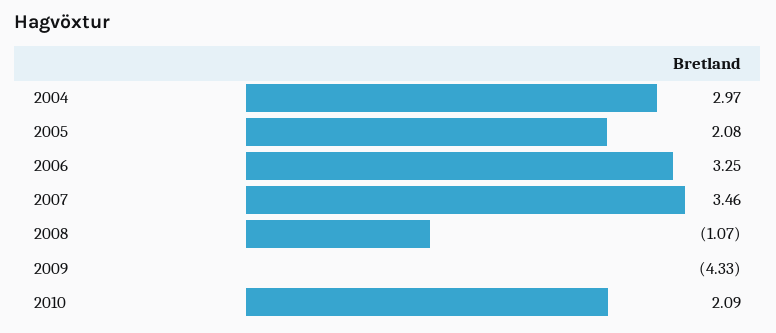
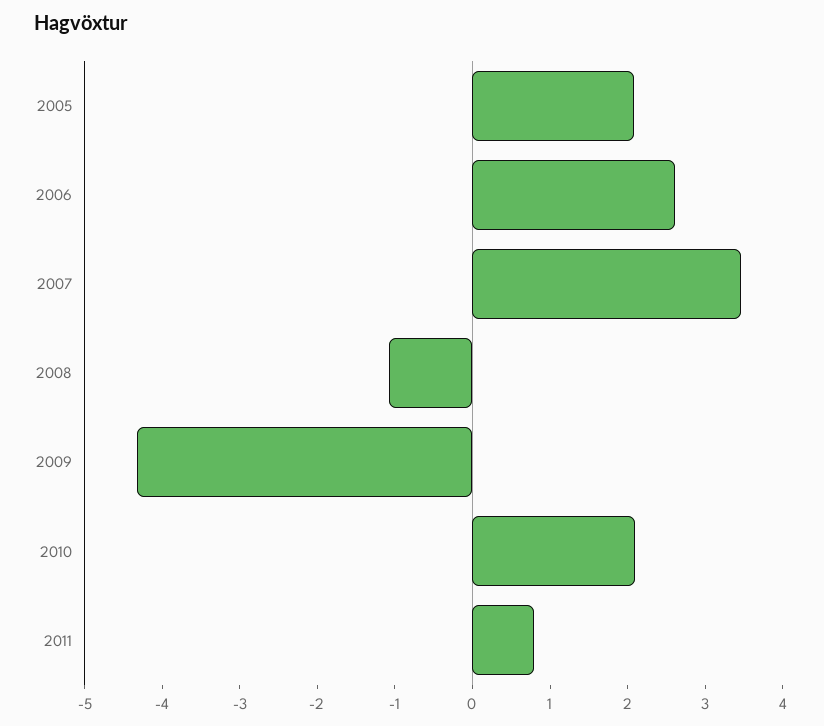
2004: 2.97 -> none
2006: 3.25 -> 2.6
2011: none -> 0.8

